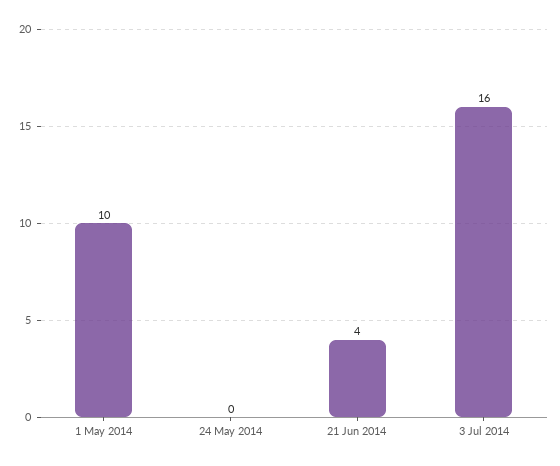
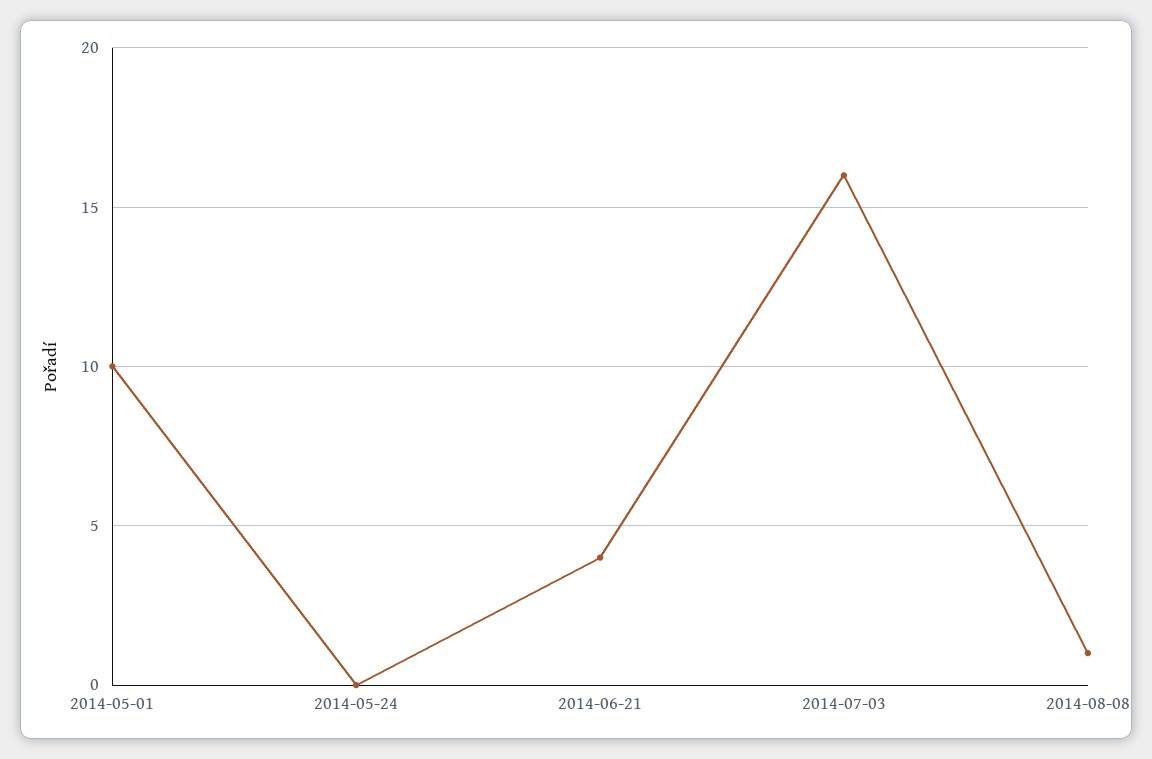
2014-08-08: none -> 1

